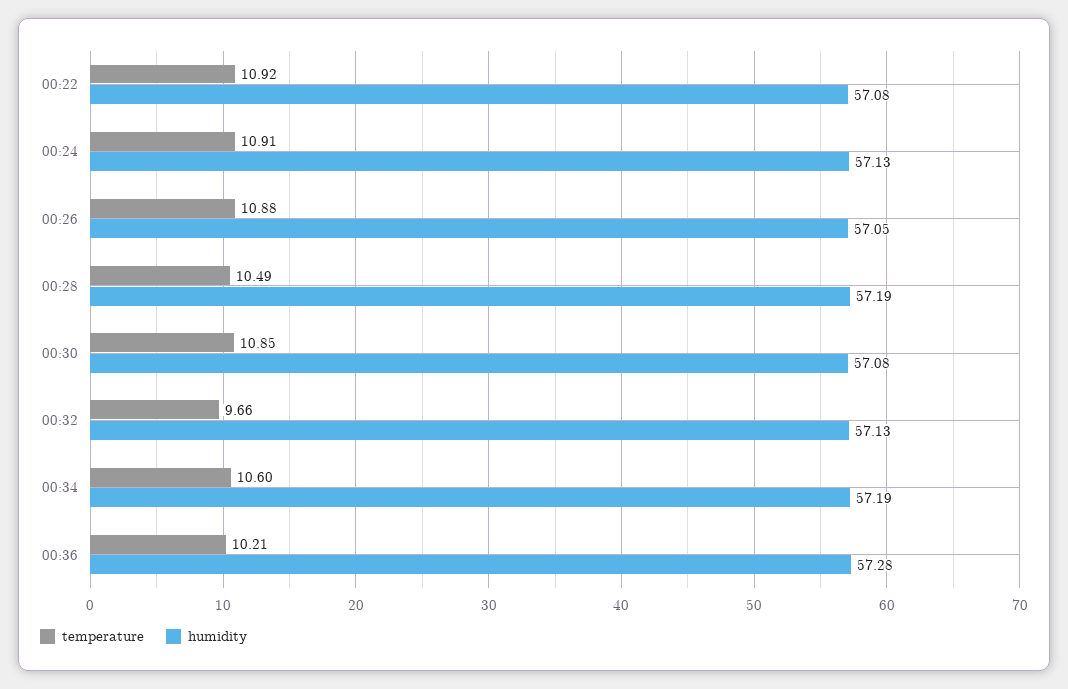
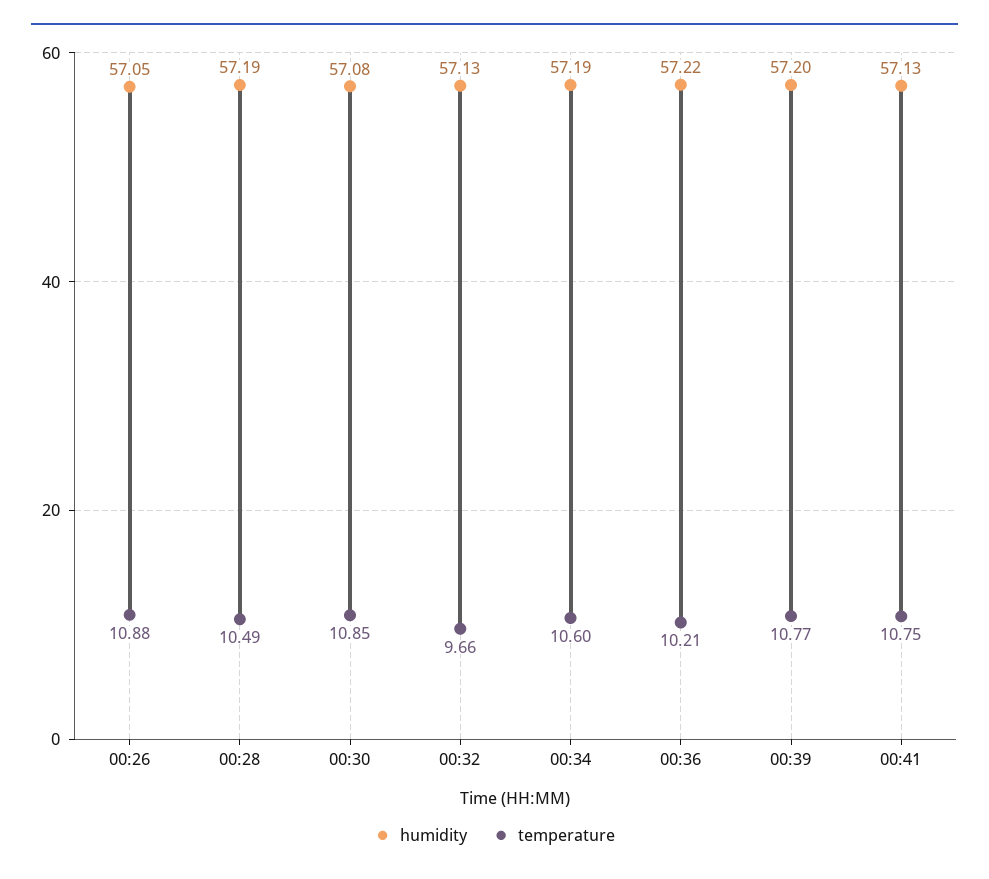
temperature, 00:22: 10.92 -> none
humidity, 00:22: 57.08 -> none
temperature, 00:24: 10.91 -> none
humidity, 00:24: 57.13 -> none
humidity, 00:36: 57.28 -> 57.22
humidity, 00:39: none -> 57.2
temperature, 00:39: none -> 10.77
humidity, 00:41: none -> 57.13
temperature, 00:41: none -> 10.75

